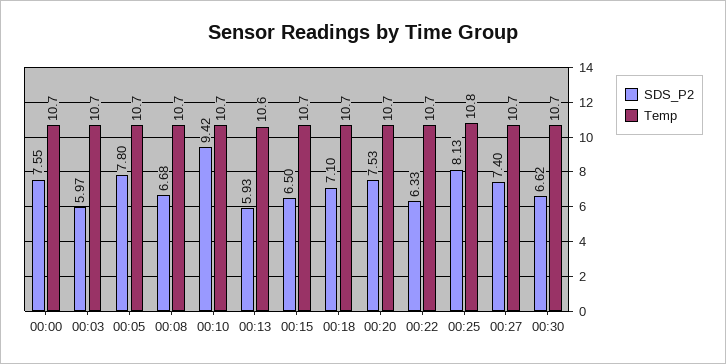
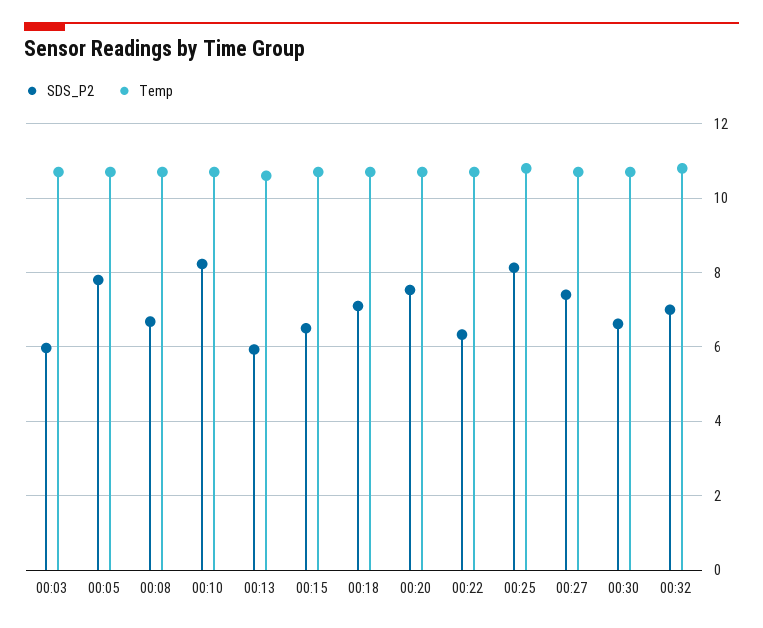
SDS_P2, 00:00: 7.55 -> none
Temp, 00:00: 10.7 -> none
SDS_P2, 00:10: 9.42 -> 8.2
SDS_P2, 00:32: none -> 7
Temp, 00:32: none -> 10.8

